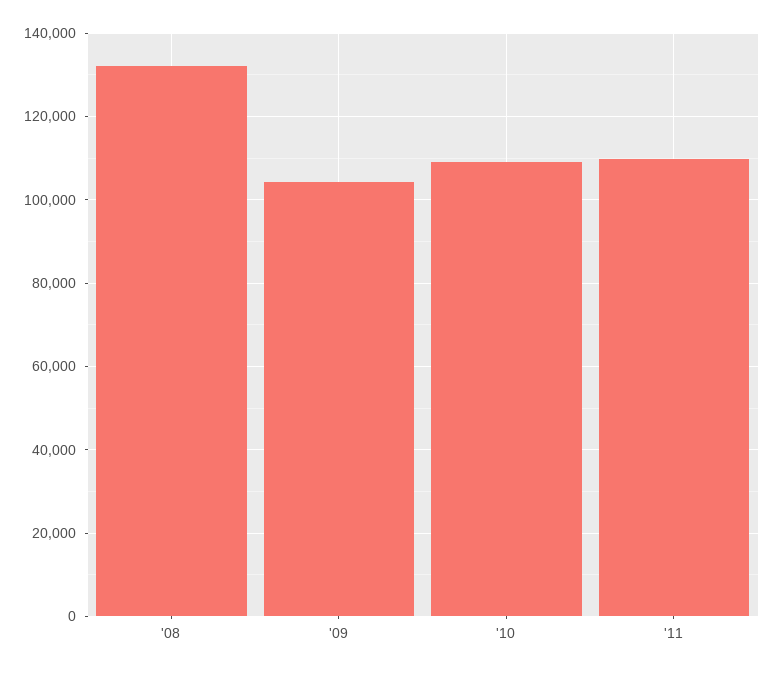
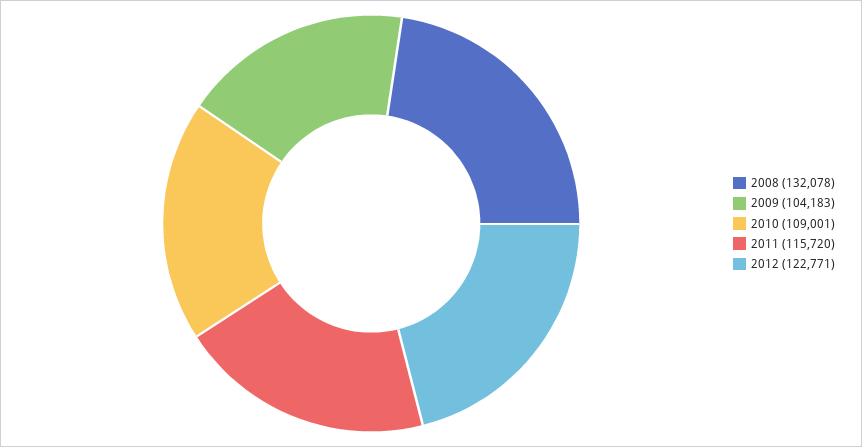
'11: 110000 -> 115720
2012: none -> 122771

